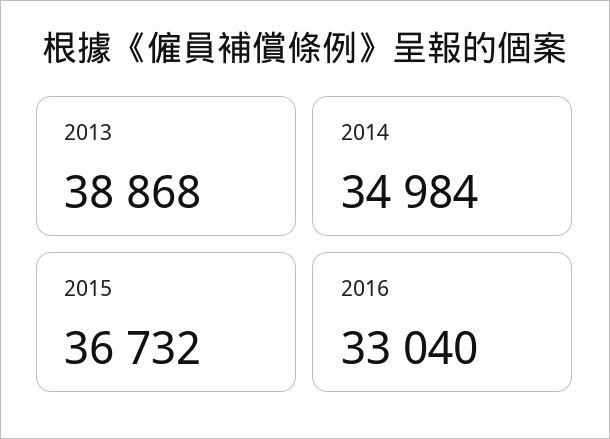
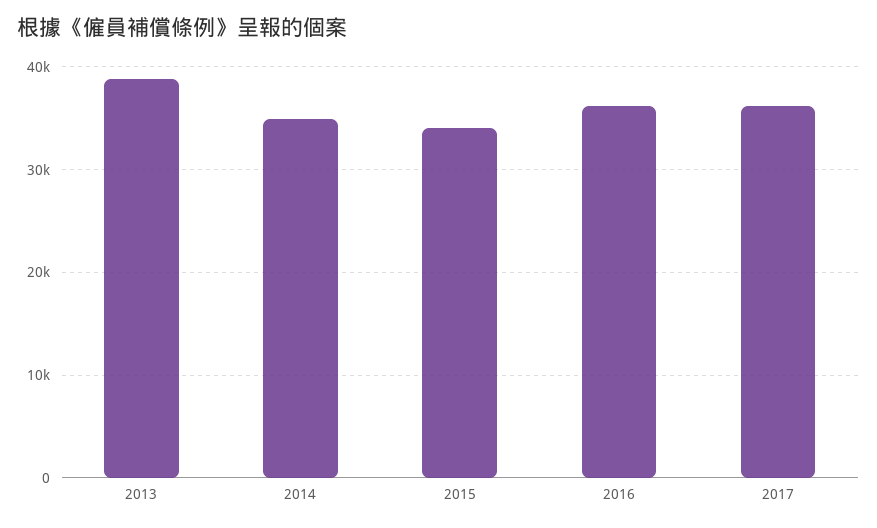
2015: 36732 -> 34000
2016: 33040 -> 36000
2017: none -> 36000

